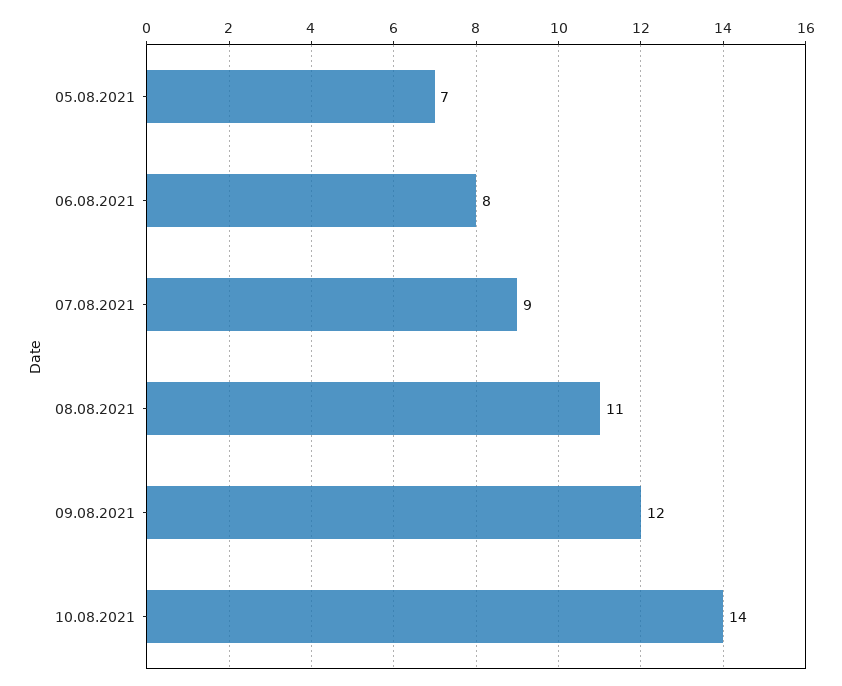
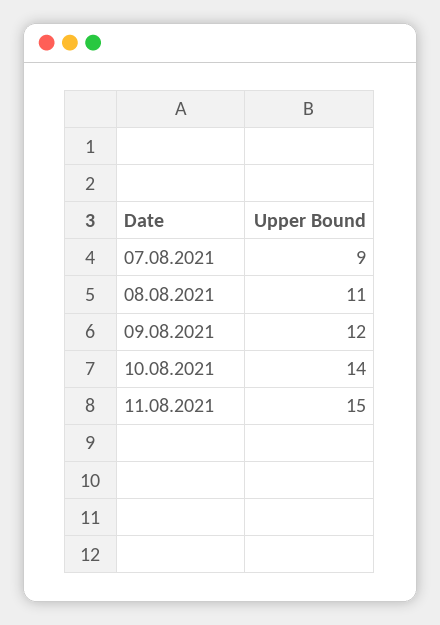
05.08.2021: 7 -> none
06.08.2021: 8 -> none
11.08.2021: none -> 15

